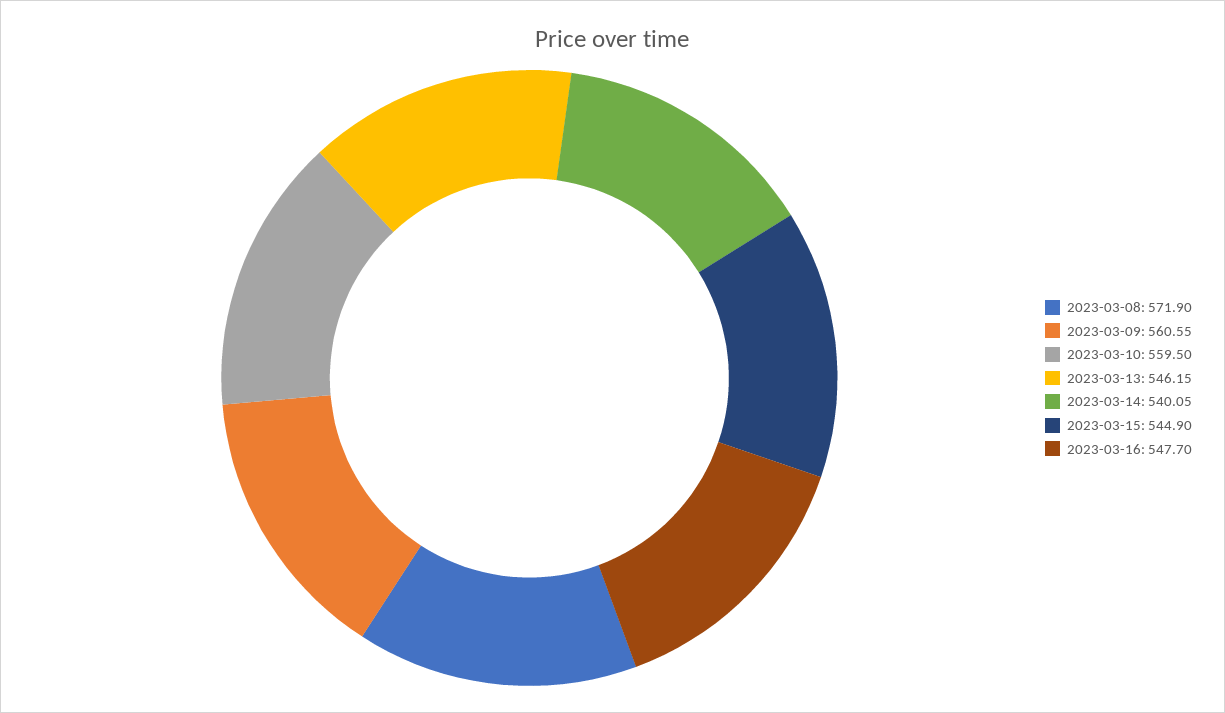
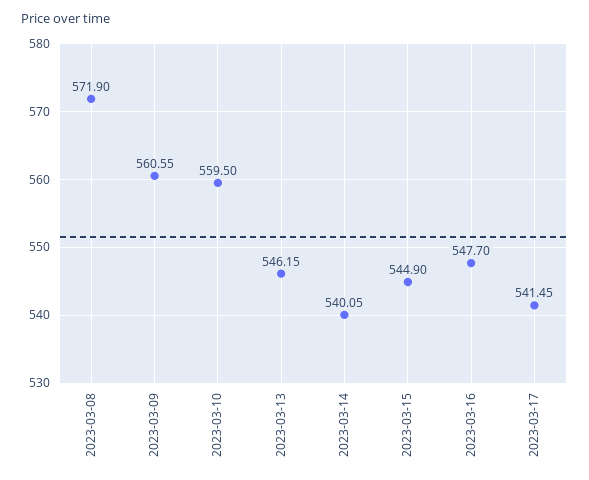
2023-03-17: none -> 541.45

